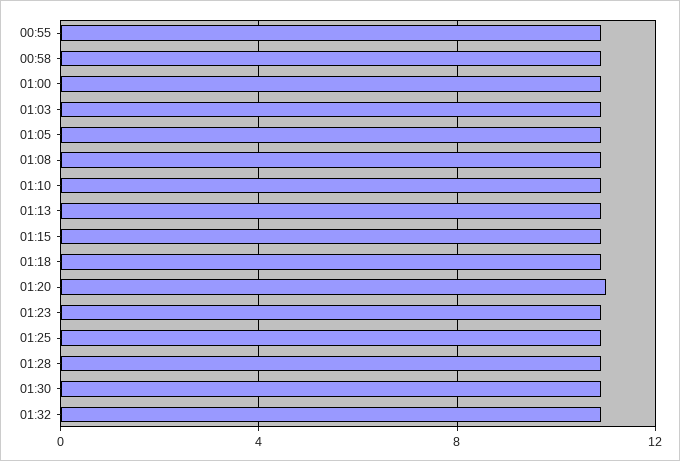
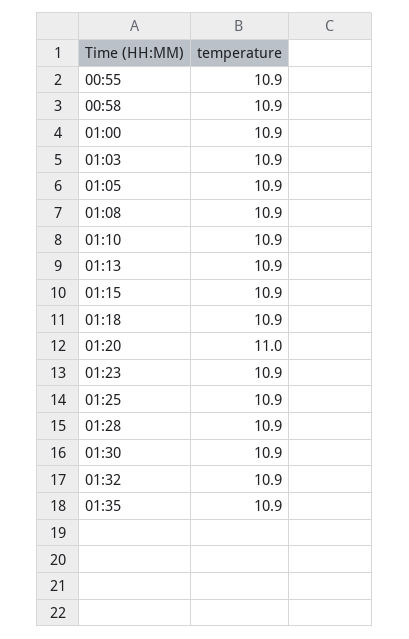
01:35: none -> 10.9

